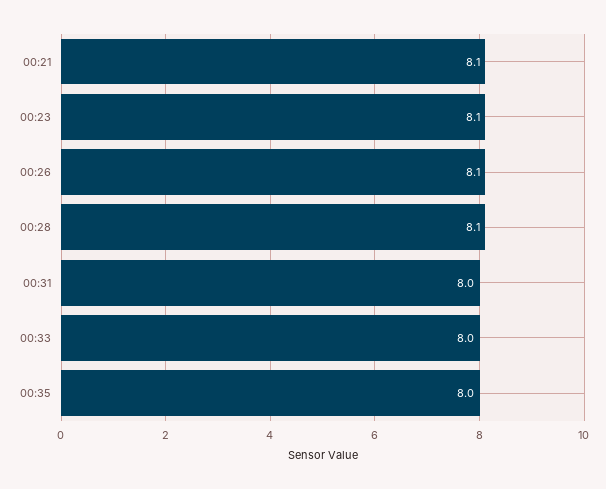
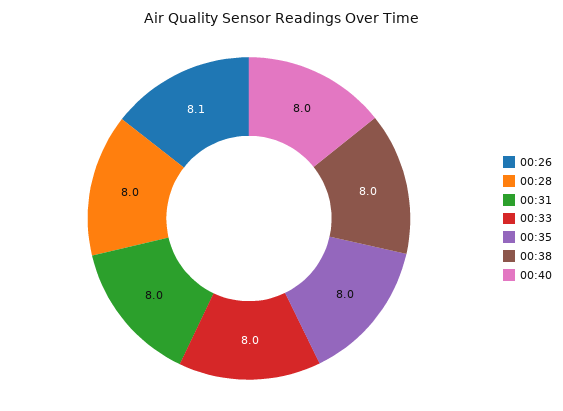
00:21: 8.1 -> none
00:23: 8.1 -> none
00:28: 8.1 -> 8
00:38: none -> 8
00:40: none -> 8

